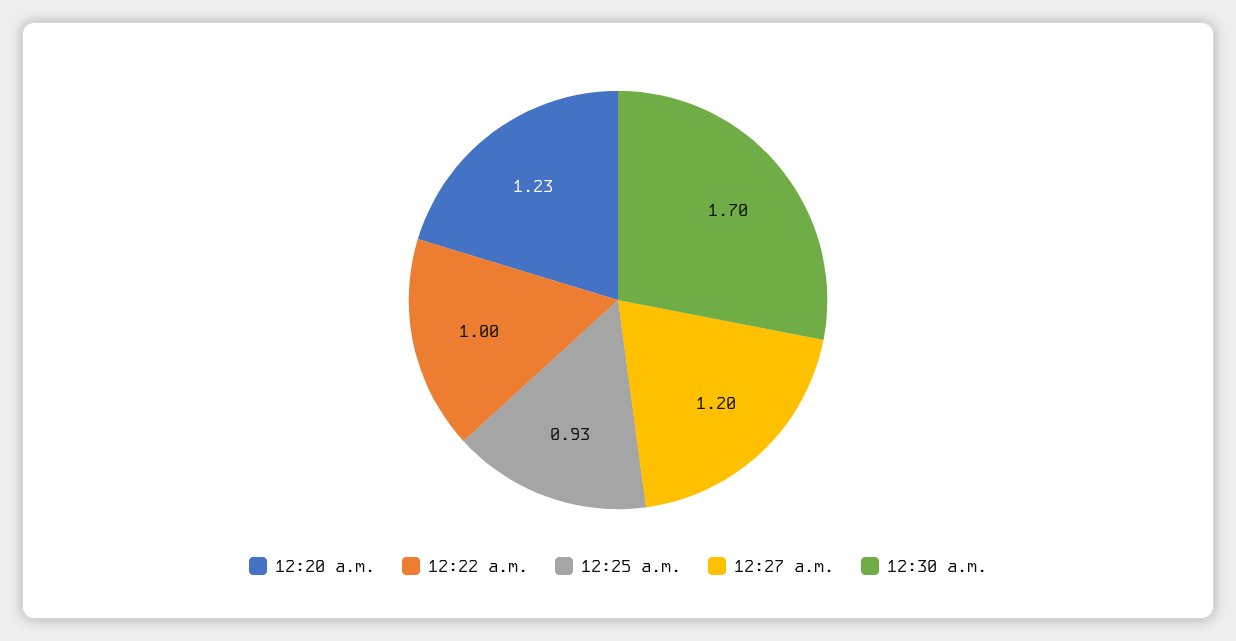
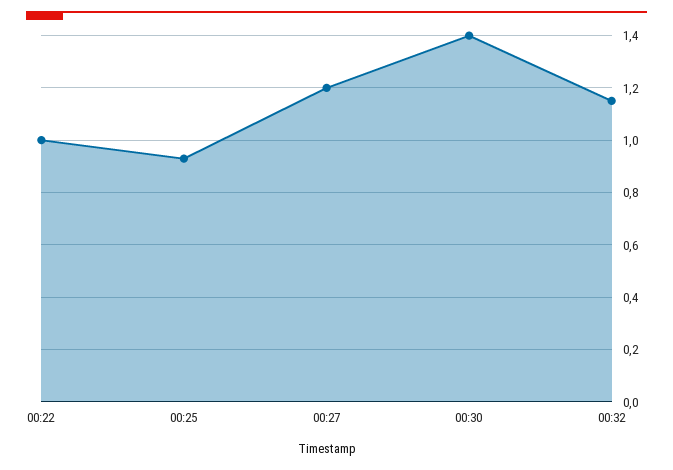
12:20 a.m.: 1.23 -> none
12:30 a.m.: 1.7 -> 1.4
00:32: none -> 1.15

